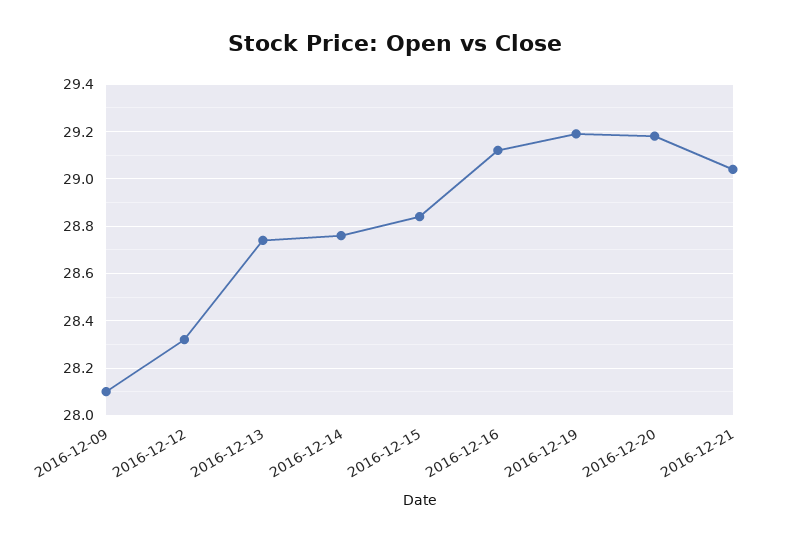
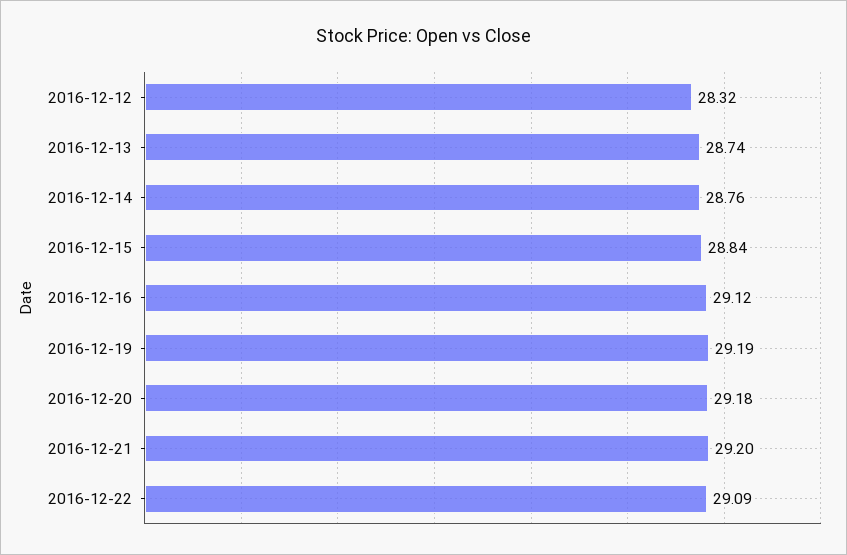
2016-12-09: 28.1 -> none
2016-12-21: 29.05 -> 29.2
2016-12-22: none -> 29.09

